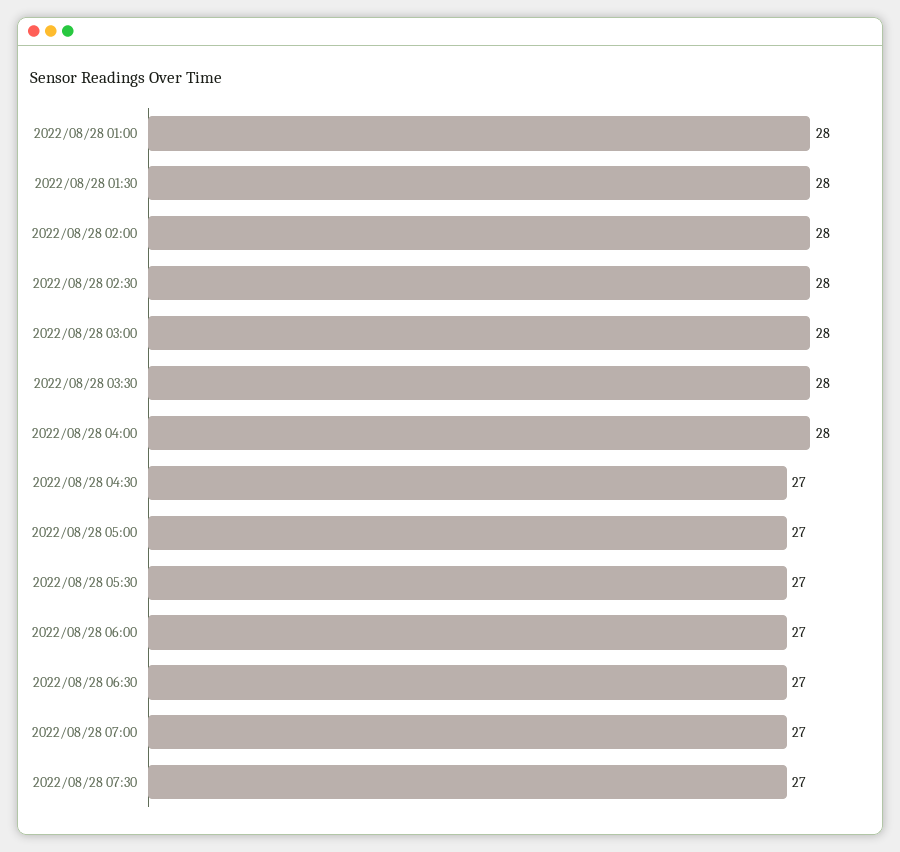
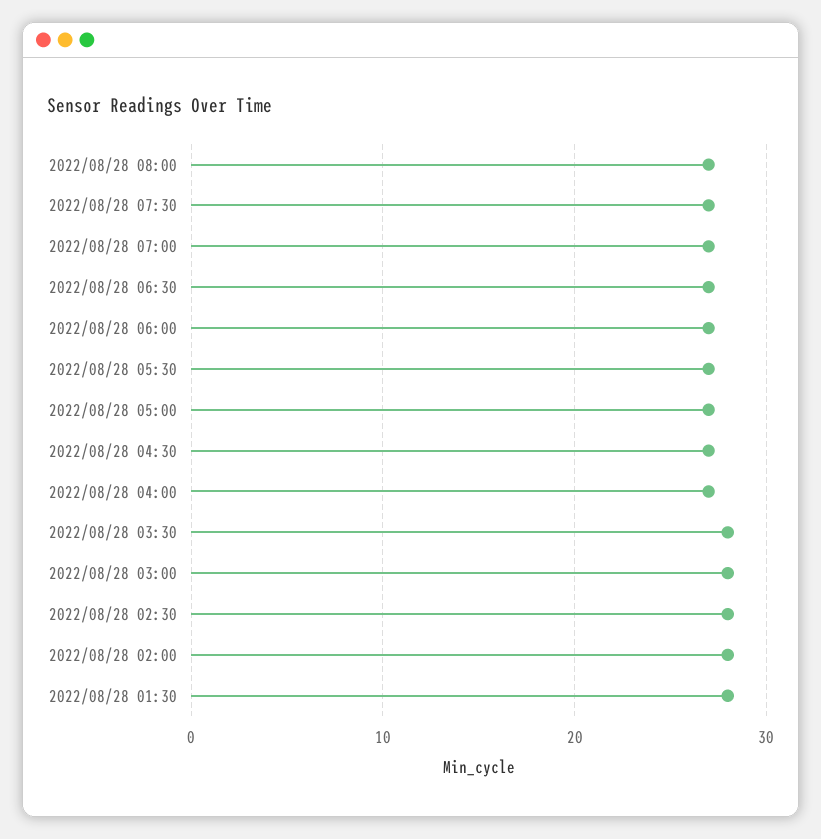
2022/08/28 01:00: 28 -> none
2022/08/28 04:00: 28 -> 27
2022/08/28 08:00: none -> 27

